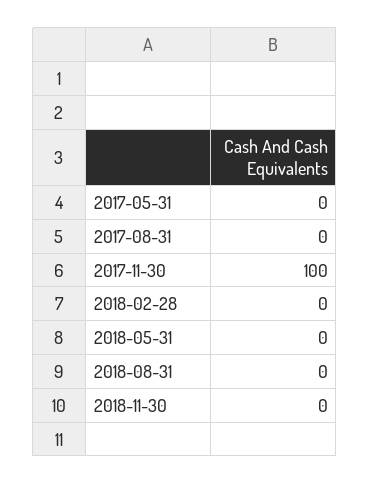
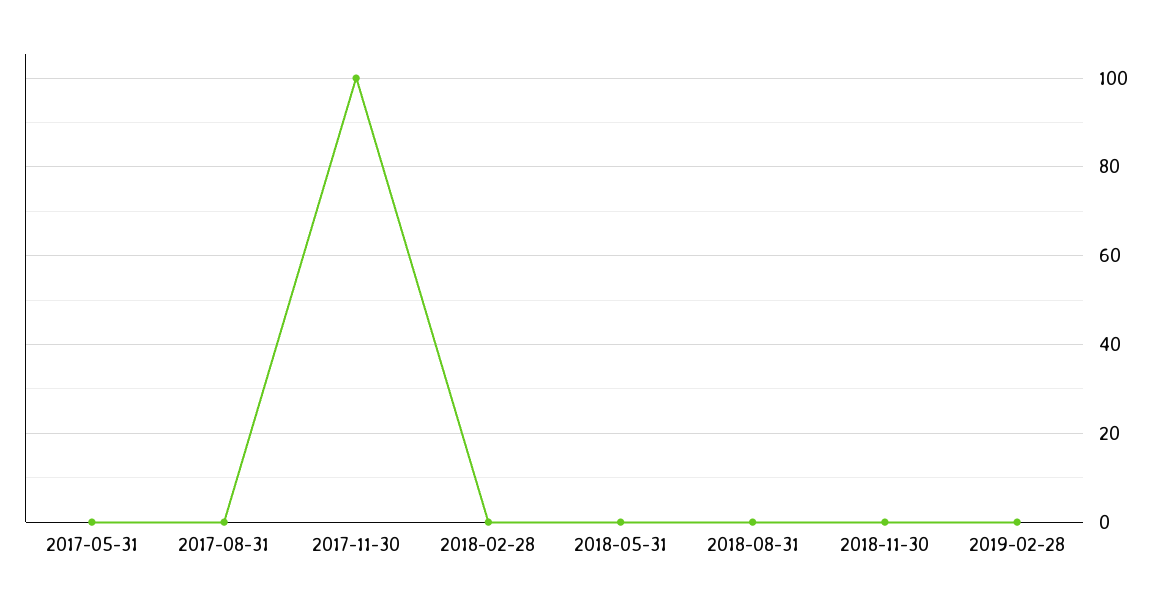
2019-02-28: none -> 0

